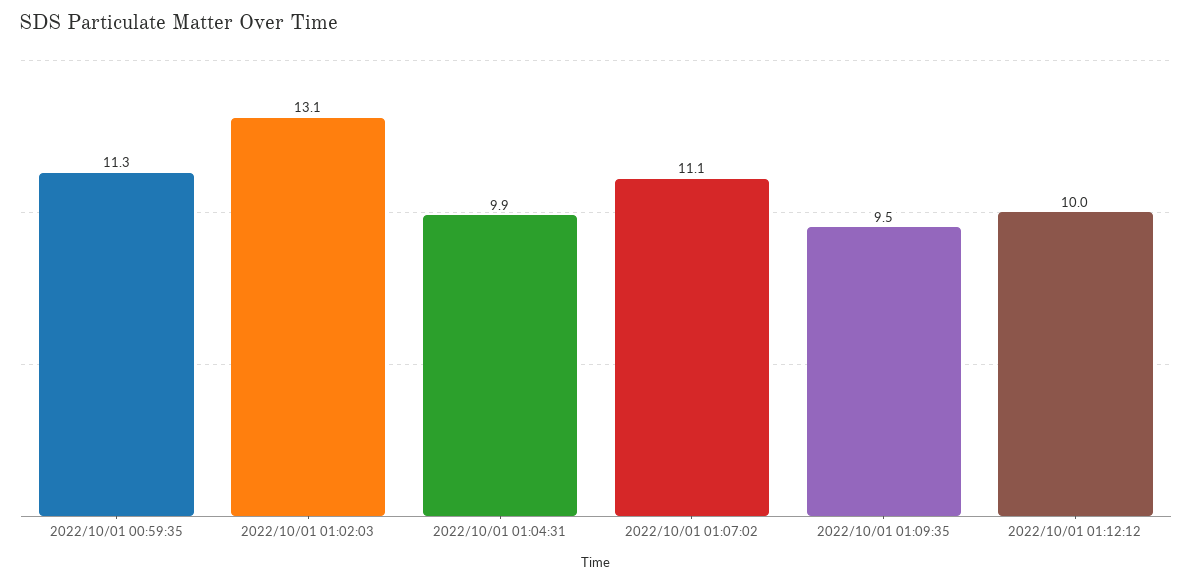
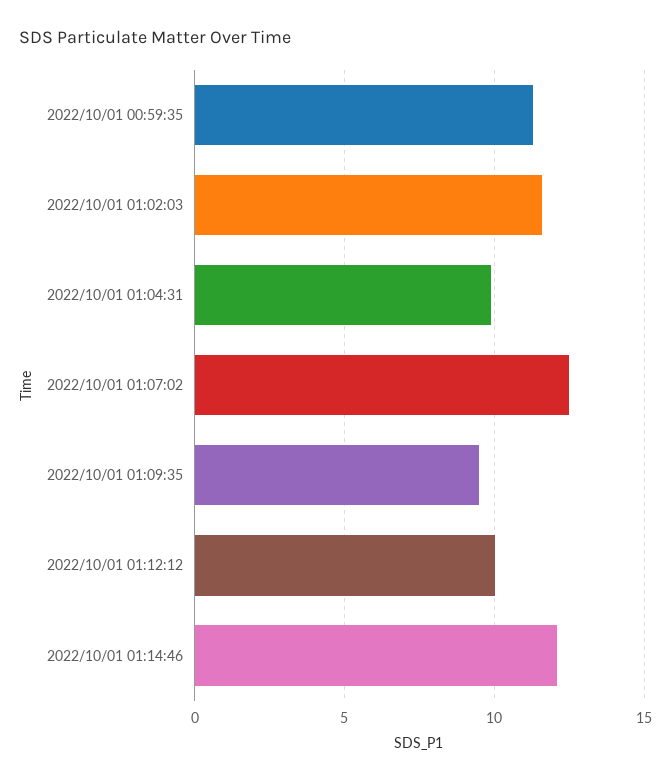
2022/10/01 01:02:03: 13.1 -> 11.5
2022/10/01 01:07:02: 11.1 -> 12.5
2022/10/01 01:14:46: none -> 12

